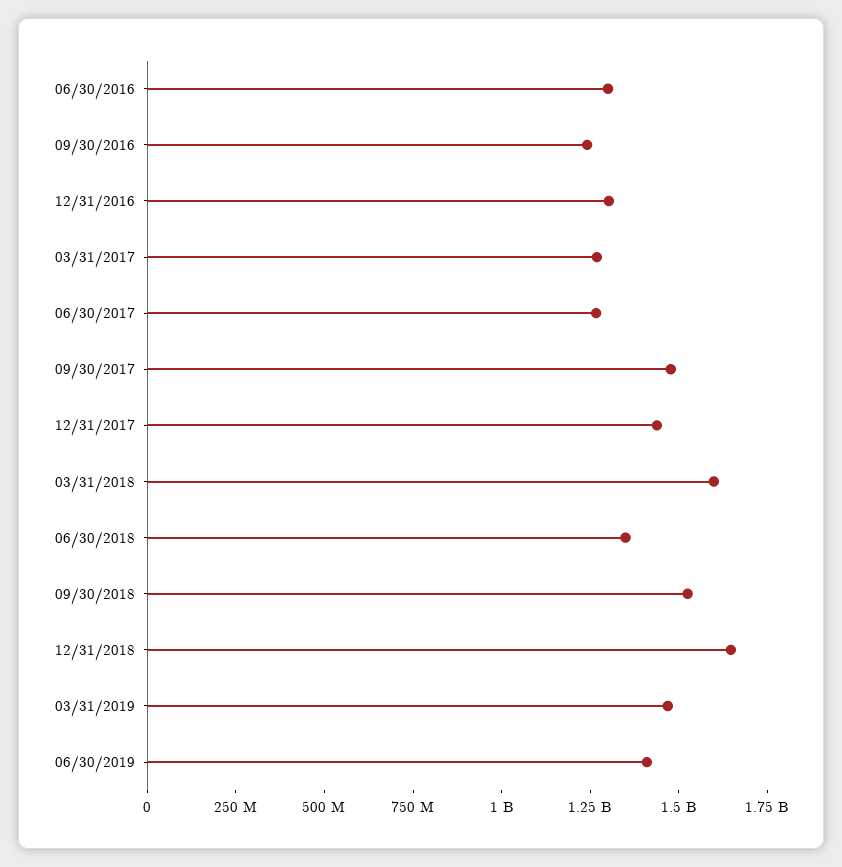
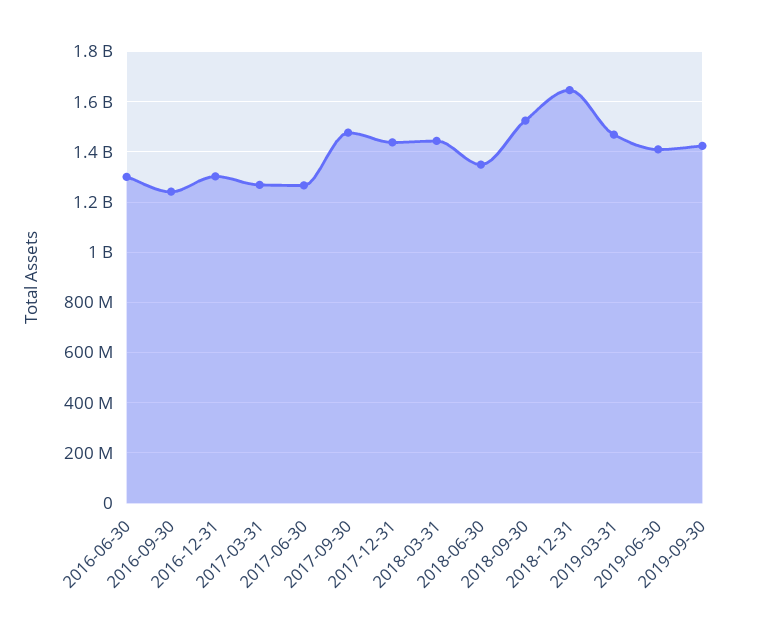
03/31/2018: 1600000000 -> 1450000000
2019-09-30: none -> 1425000000

